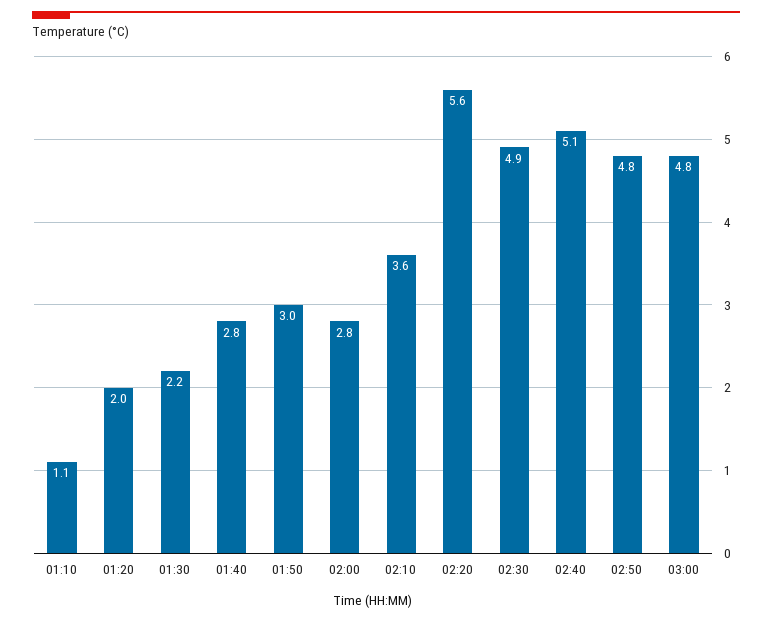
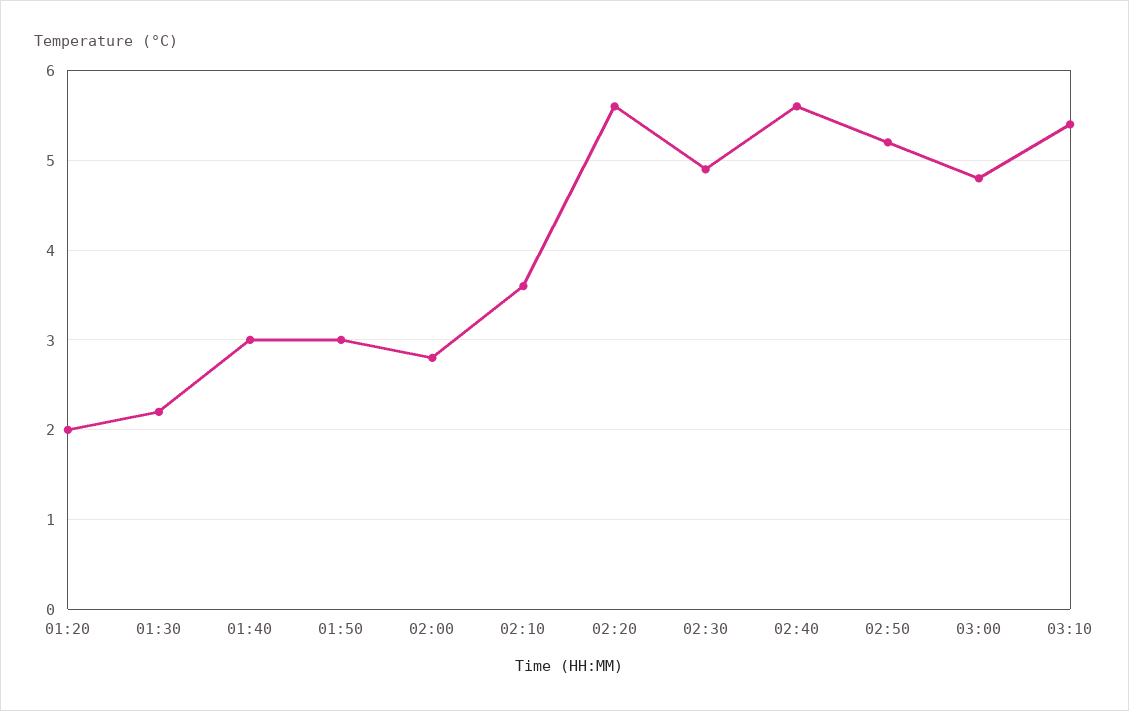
01:10: 1.1 -> none
01:40: 2.8 -> 3
02:40: 5.1 -> 5.6
02:50: 4.8 -> 5.2
03:10: none -> 5.4

